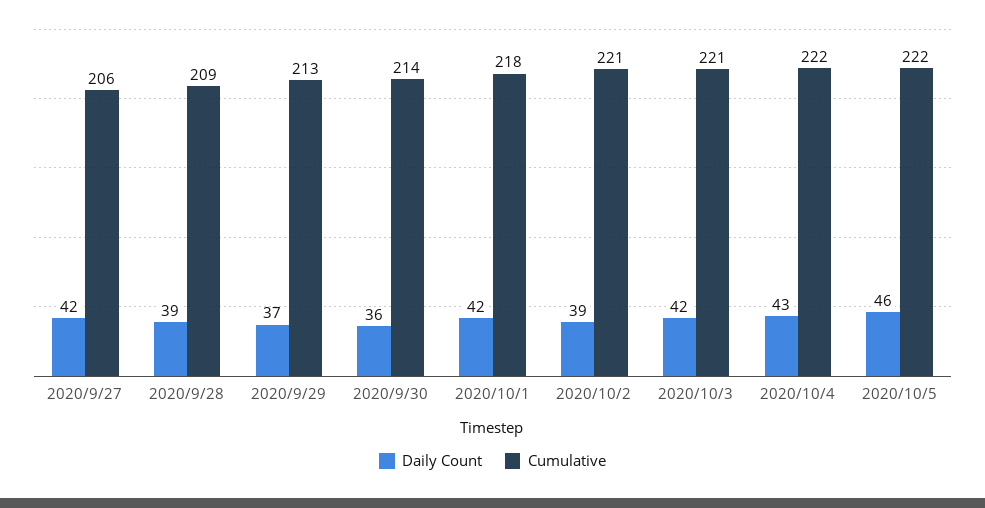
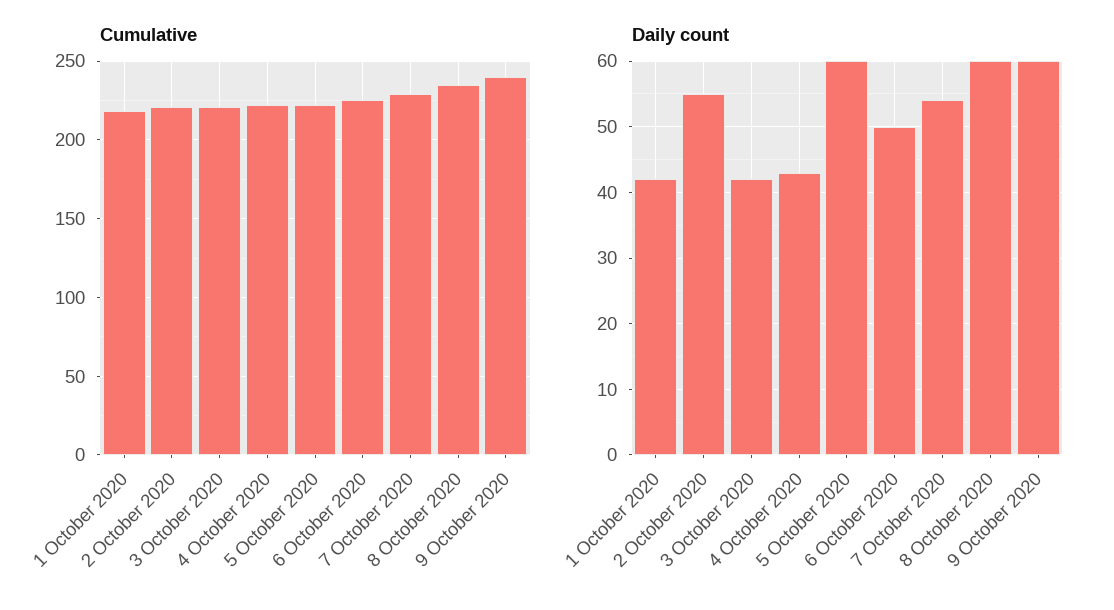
Daily Count, 2020/9/27: 42 -> none
Cumulative, 2020/9/27: 206 -> none
Daily Count, 2020/9/28: 39 -> none
Cumulative, 2020/9/28: 209 -> none
Daily Count, 2020/9/29: 37 -> none
Cumulative, 2020/9/29: 213 -> none
Daily Count, 2020/9/30: 36 -> none
Cumulative, 2020/9/30: 214 -> none
Daily Count, 2020/10/2: 39 -> 55
Daily Count, 2020/10/5: 46 -> 60
Cumulative, 6 October 2020: none -> 225
Cumulative, 7 October 2020: none -> 230
Cumulative, 8 October 2020: none -> 235
Cumulative, 9 October 2020: none -> 240
Daily Count, 6 October 2020: none -> 50
Daily Count, 7 October 2020: none -> 54
Daily Count, 8 October 2020: none -> 60
Daily Count, 9 October 2020: none -> 60

